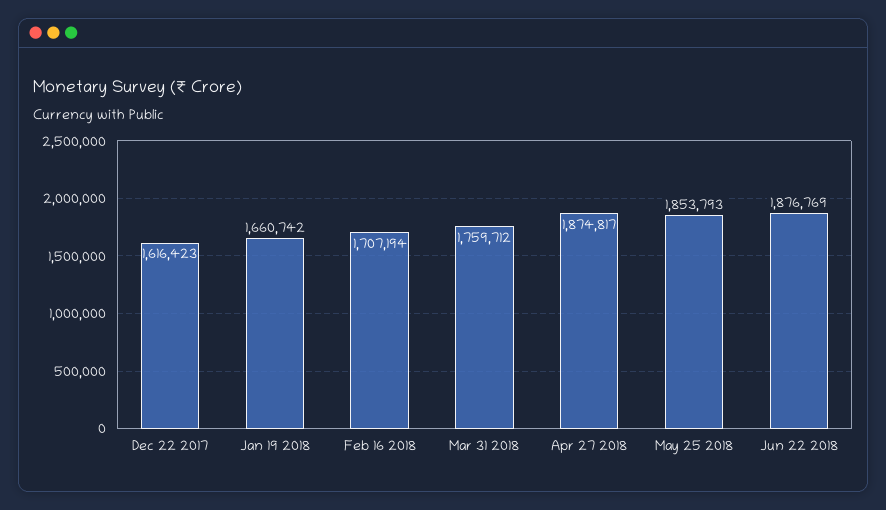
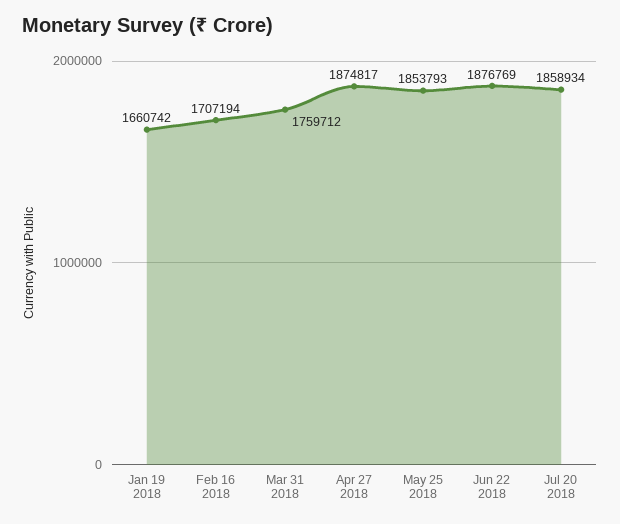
Dec 22 2017: 1616423 -> none
Jul 20 2018: none -> 1858934

